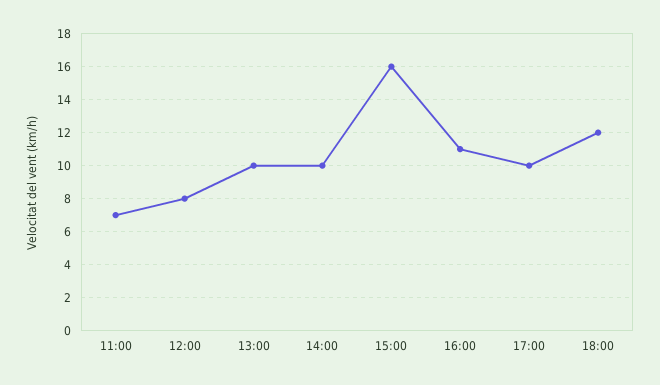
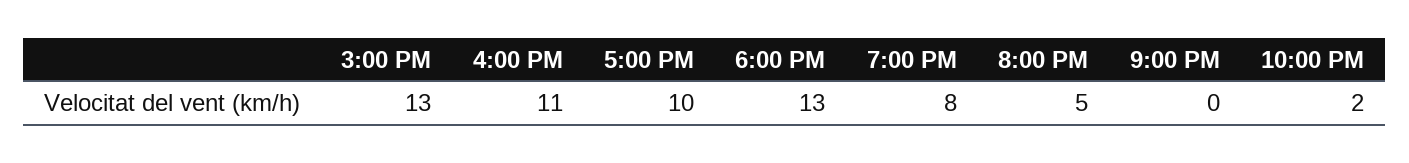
11:00: 7 -> none
12:00: 8 -> none
13:00: 10 -> none
14:00: 10 -> none
15:00: 16 -> 13
18:00: 12 -> 13
7:00 PM: none -> 8
8:00 PM: none -> 5
9:00 PM: none -> 0
10:00 PM: none -> 2

